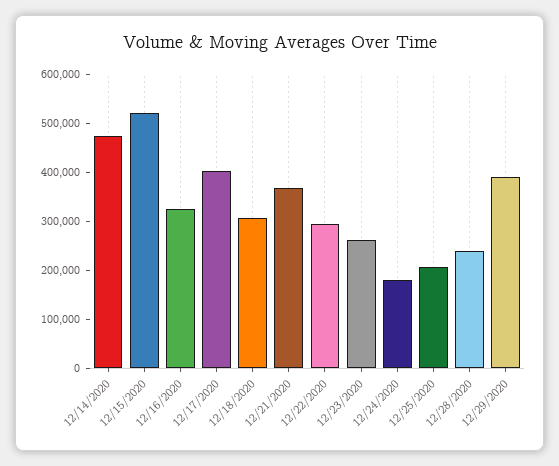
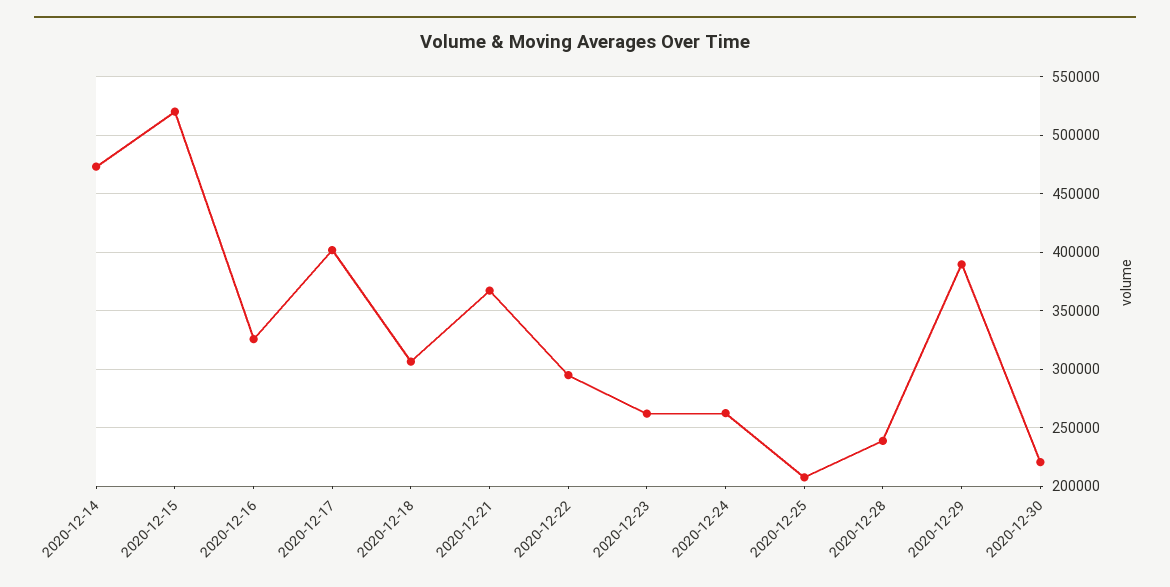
12/24/2020: 180000 -> 260000
2020-12-30: none -> 220000

